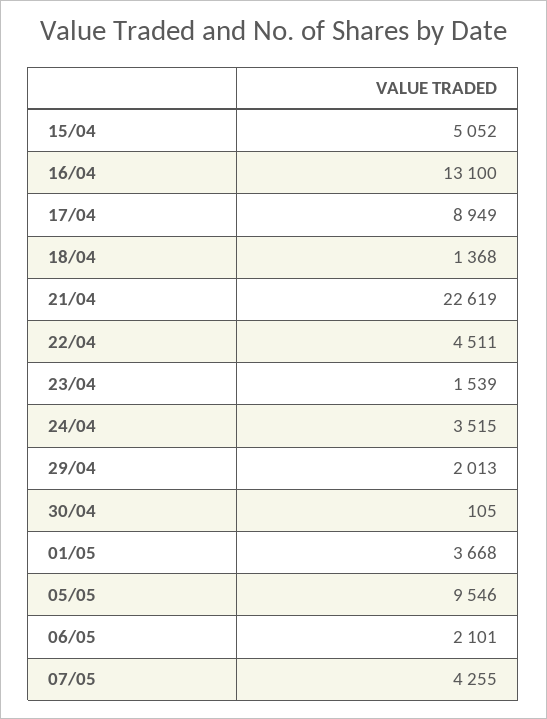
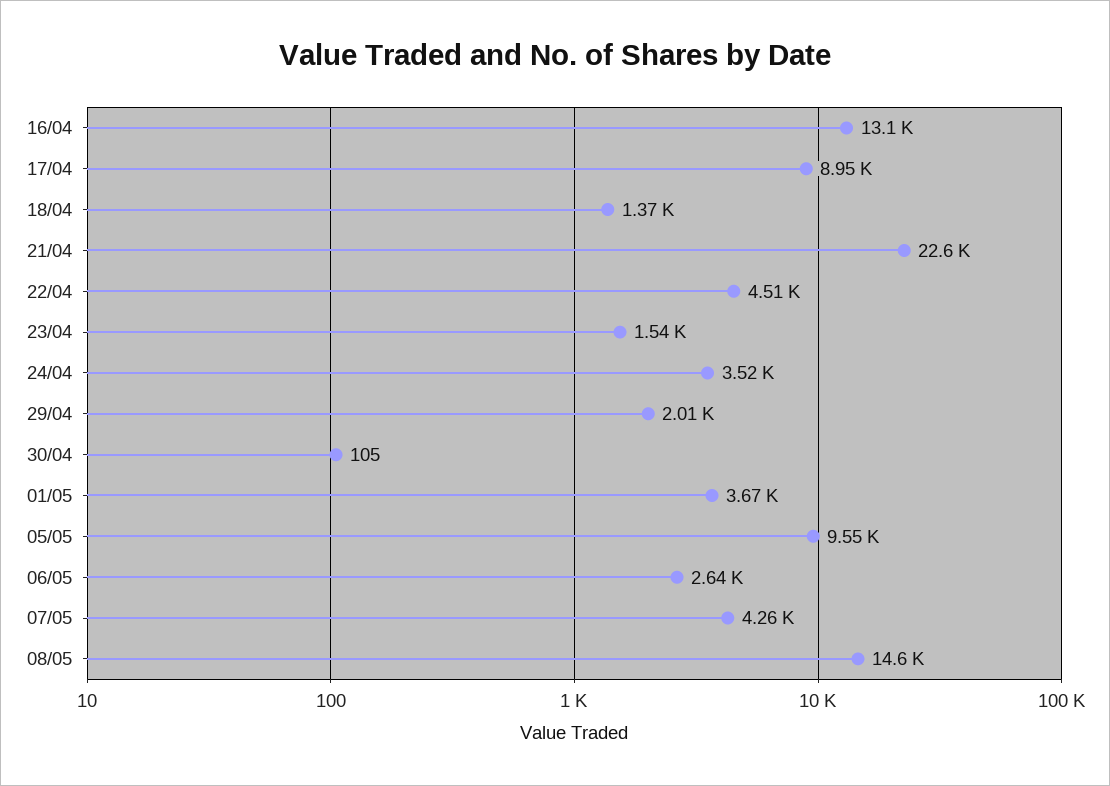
15/04: 5052 -> none
06/05: 2101 -> 2640
08/05: none -> 14600

